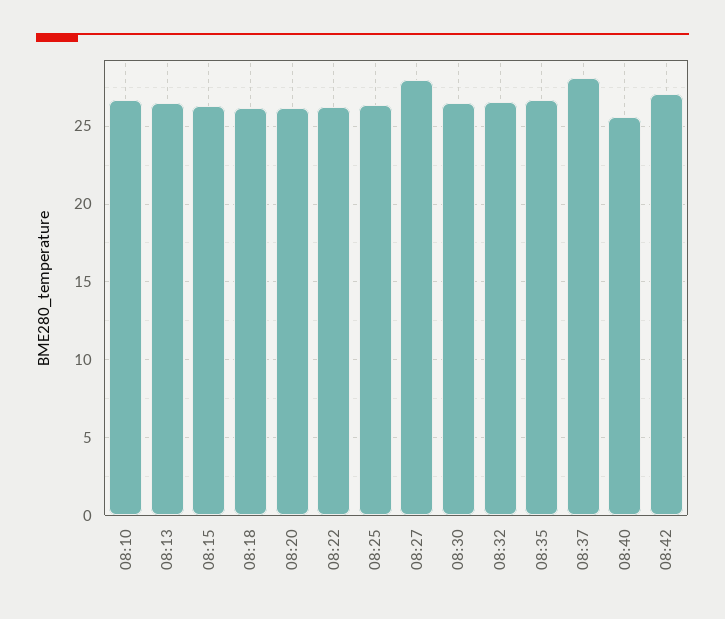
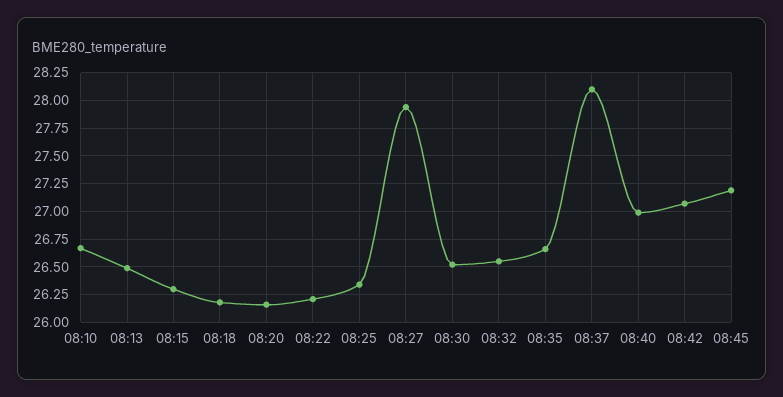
08:40: 25.5 -> 27
08:45: none -> 27.25

